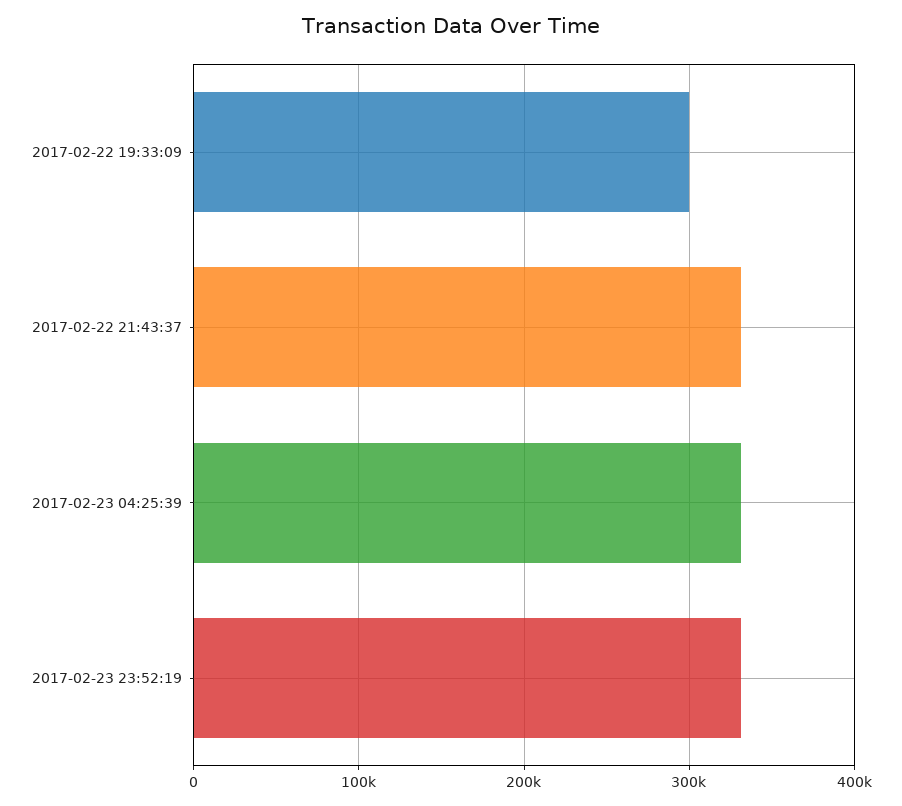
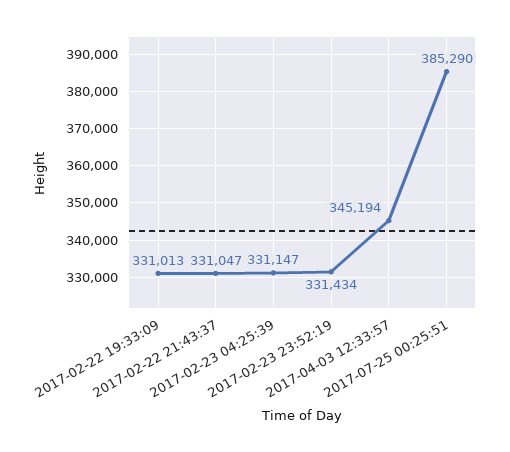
2017-02-22 19:33:09: 300000 -> 331013
2017-04-03 12:33:57: none -> 345194
2017-07-25 00:25:51: none -> 385290

